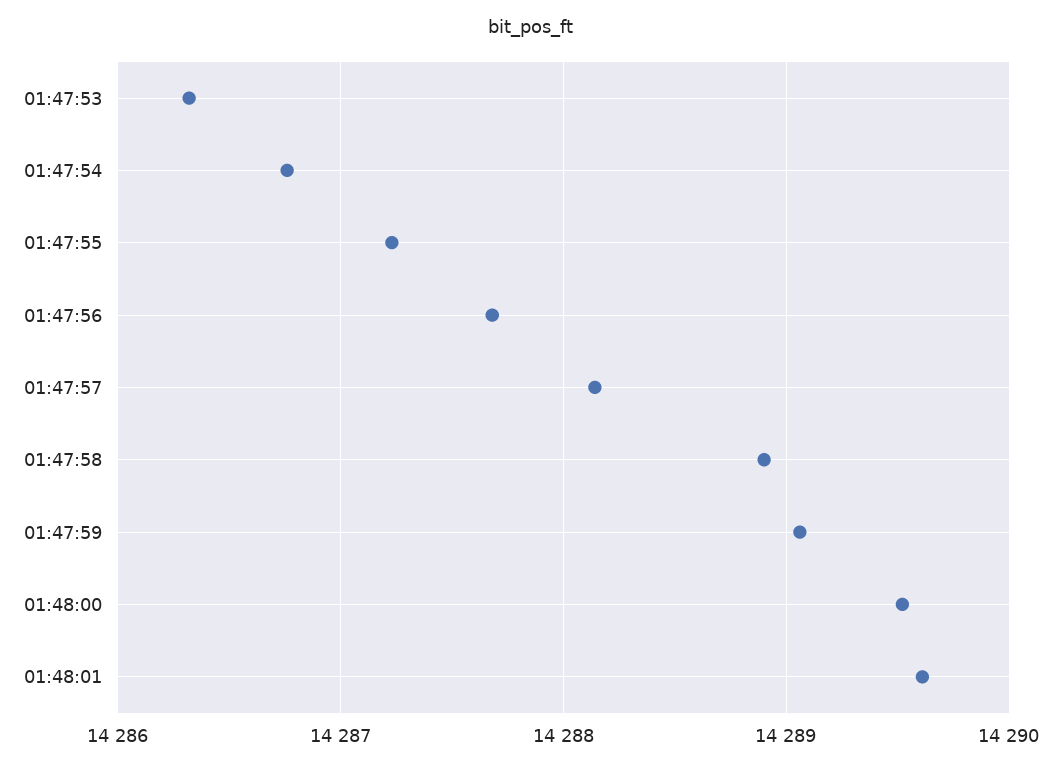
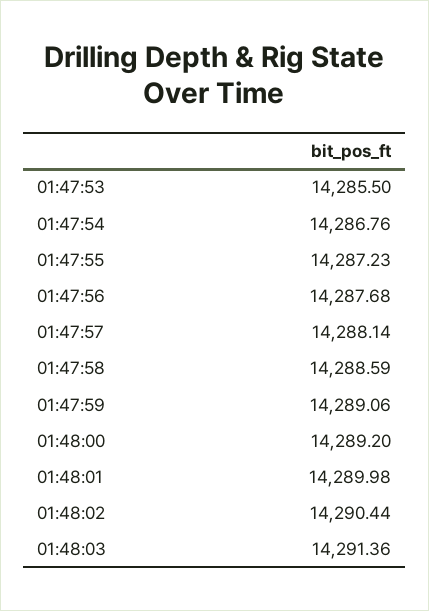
01:47:53: 14286.3 -> 14285.5
01:47:58: 14288.9 -> 14288.59
01:48:00: 14289.5 -> 14289.2
01:48:01: 14289.6 -> 14289.98
01:48:02: none -> 14290.44
01:48:03: none -> 14291.36

